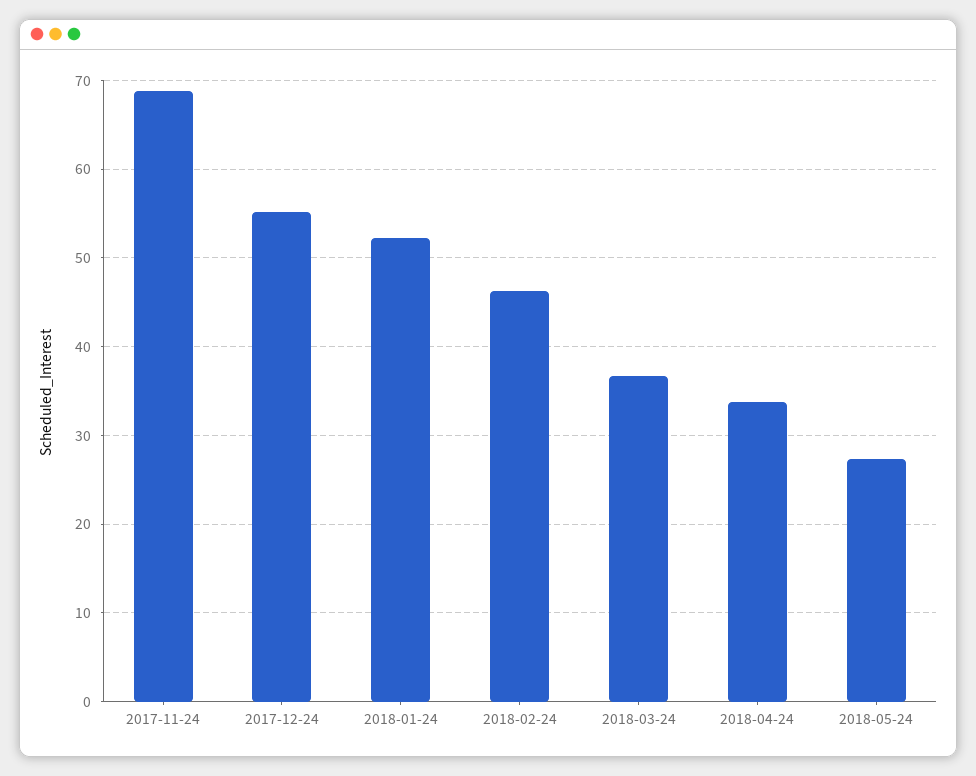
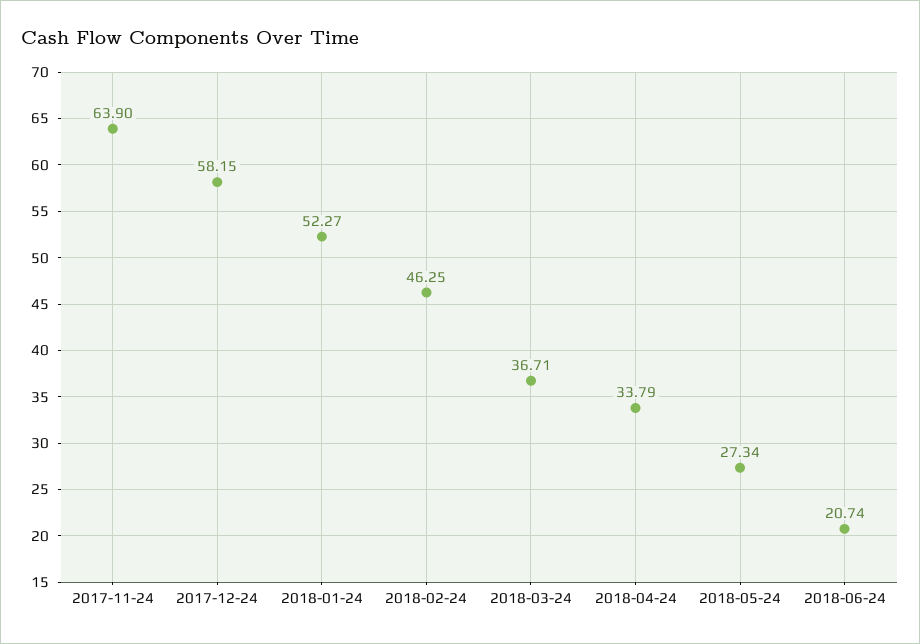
2017-11-24: 69 -> 63.9
2017-12-24: 55 -> 58.15
2018-06-24: none -> 20.74

